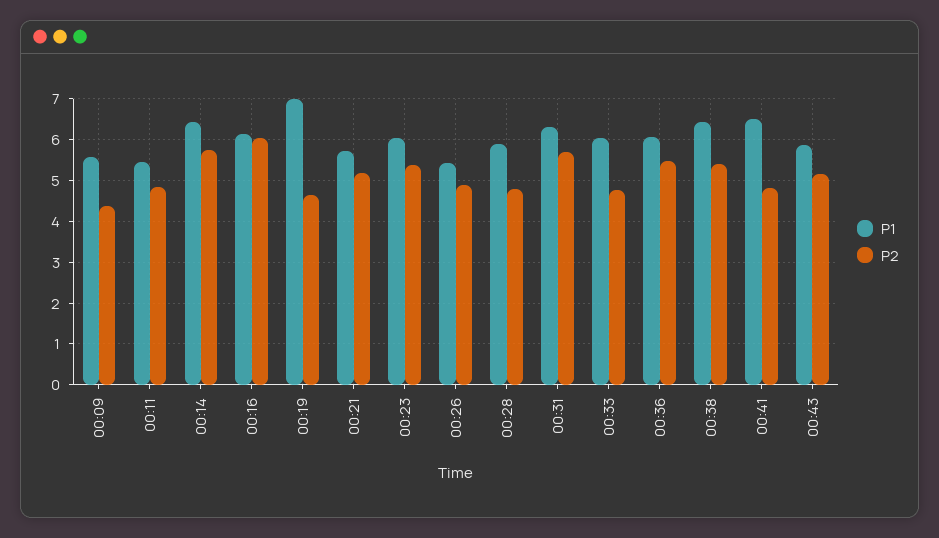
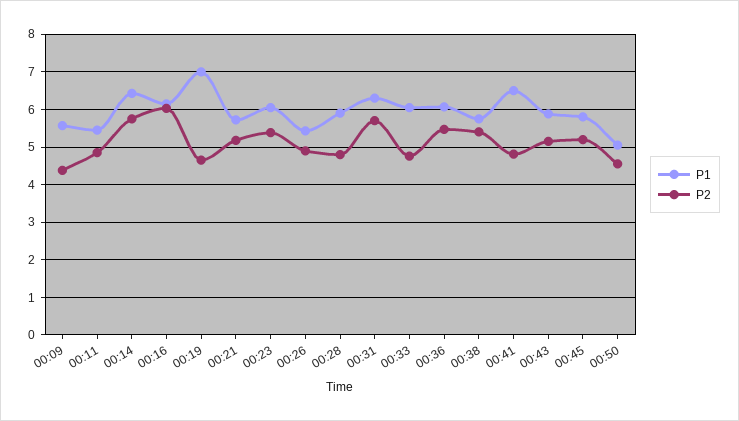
P1, 00:38: 6.4 -> 5.8
P1, 00:45: none -> 5.8
P2, 00:45: none -> 5.2
P1, 00:50: none -> 5
P2, 00:50: none -> 4.6

